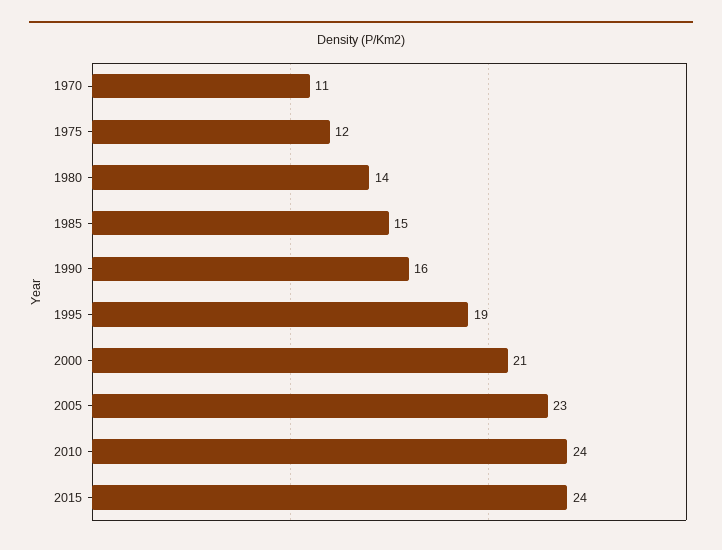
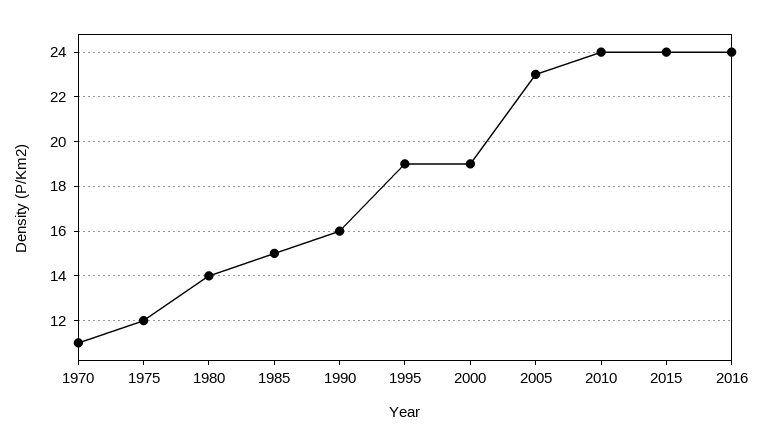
2000: 21 -> 19
2016: none -> 24

